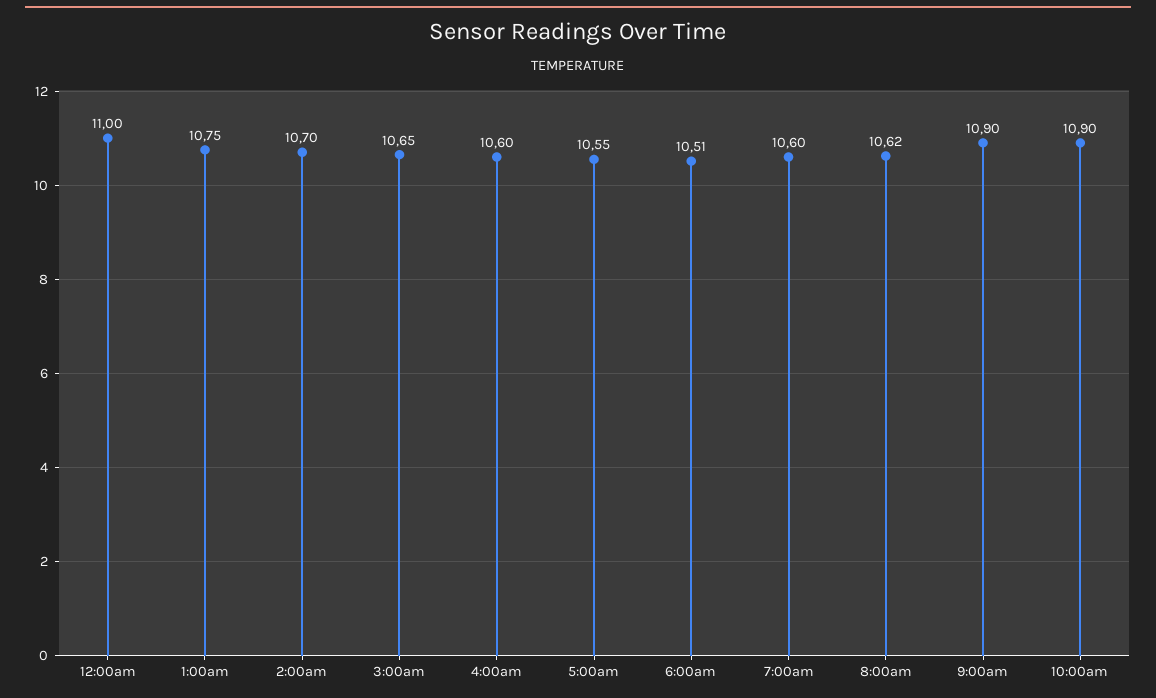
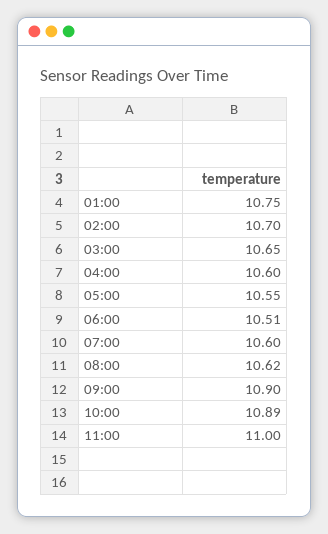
12:00am: 11 -> none
10:00am: 10.9 -> 10.89
11:00: none -> 11

